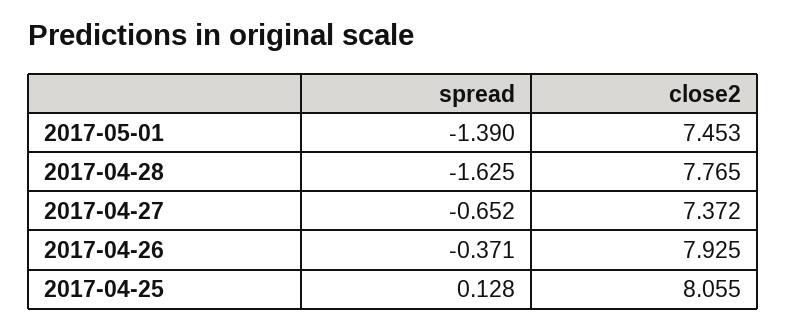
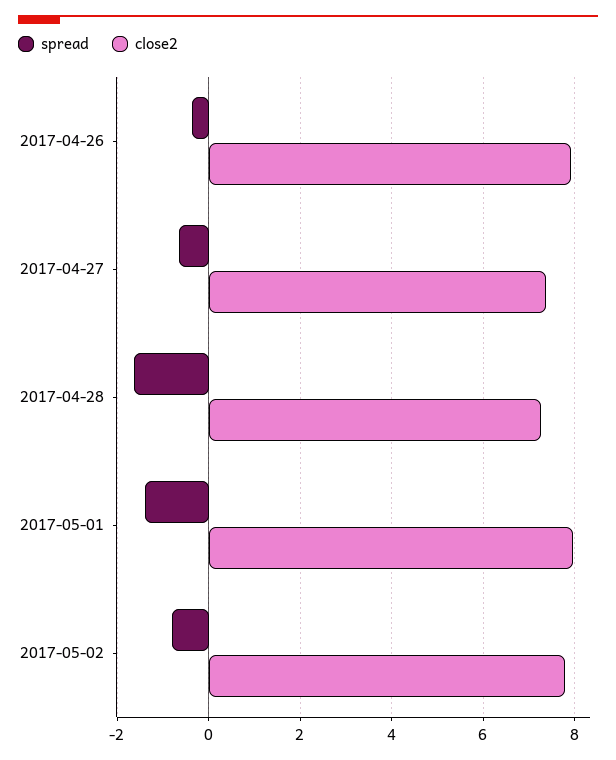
close2, 2017-05-01: 7.453 -> 8
close2, 2017-04-28: 7.765 -> 7.2
spread, 2017-04-25: 0.128 -> none
close2, 2017-04-25: 8.055 -> none
spread, 2017-05-02: none -> -0.8
close2, 2017-05-02: none -> 7.8

